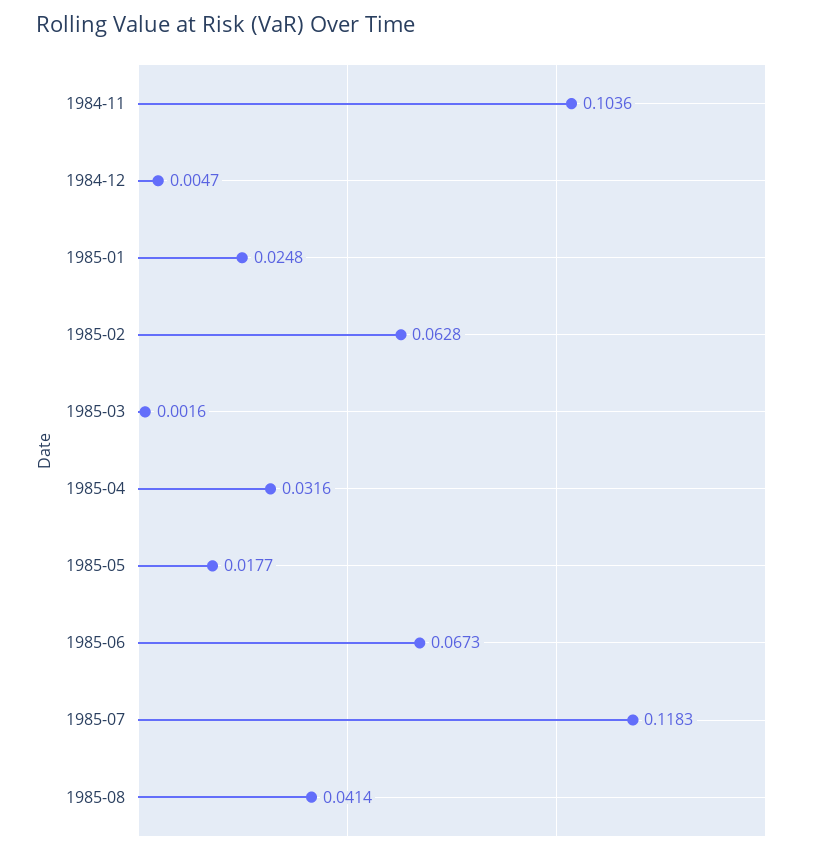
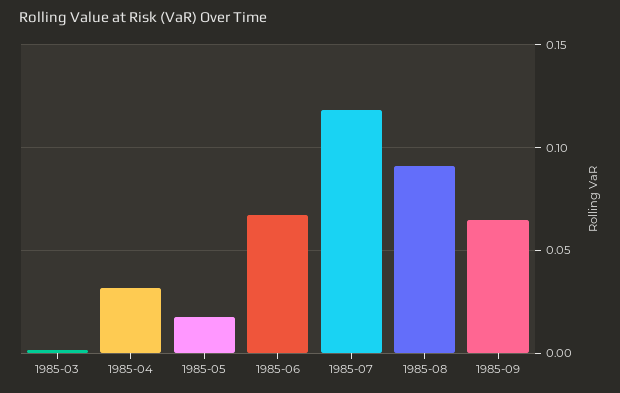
1984-11: 0.1036 -> none
1984-12: 0.0047 -> none
1985-01: 0.0248 -> none
1985-02: 0.0628 -> none
1985-08: 0.0414 -> 0.09
1985-09: none -> 0.065

